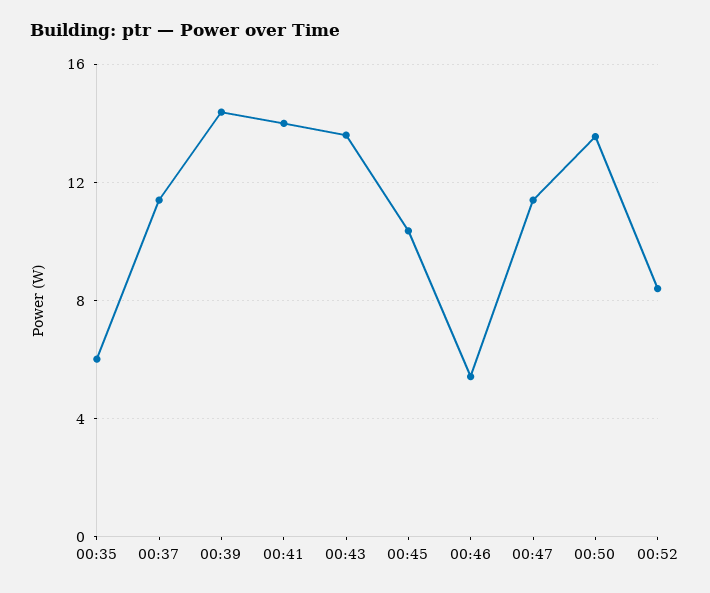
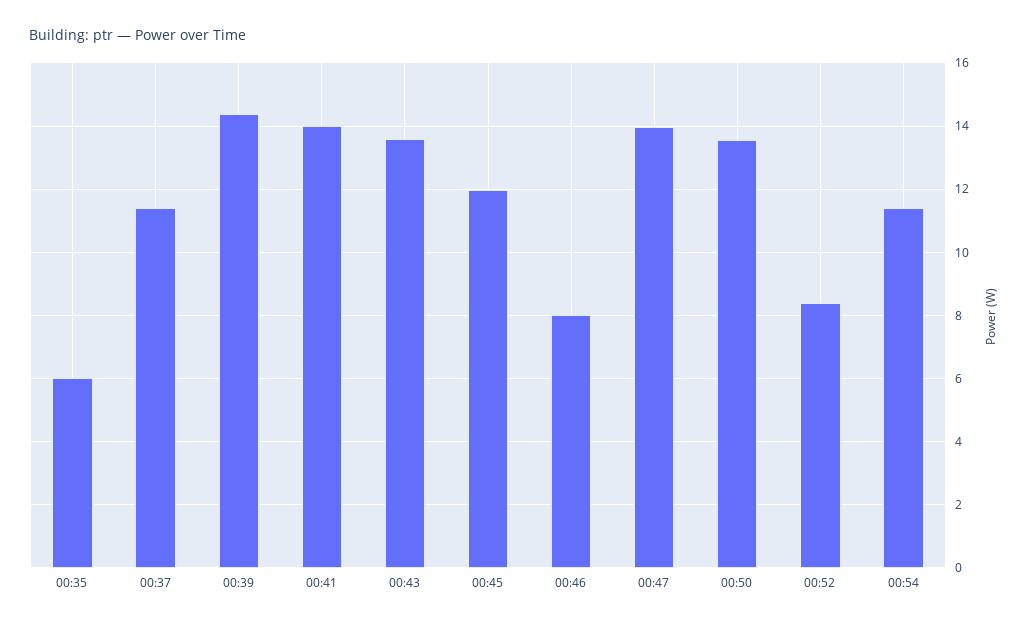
00:45: 10.5 -> 12
00:46: 5.5 -> 8
00:47: 11.5 -> 14
00:54: none -> 11.4

